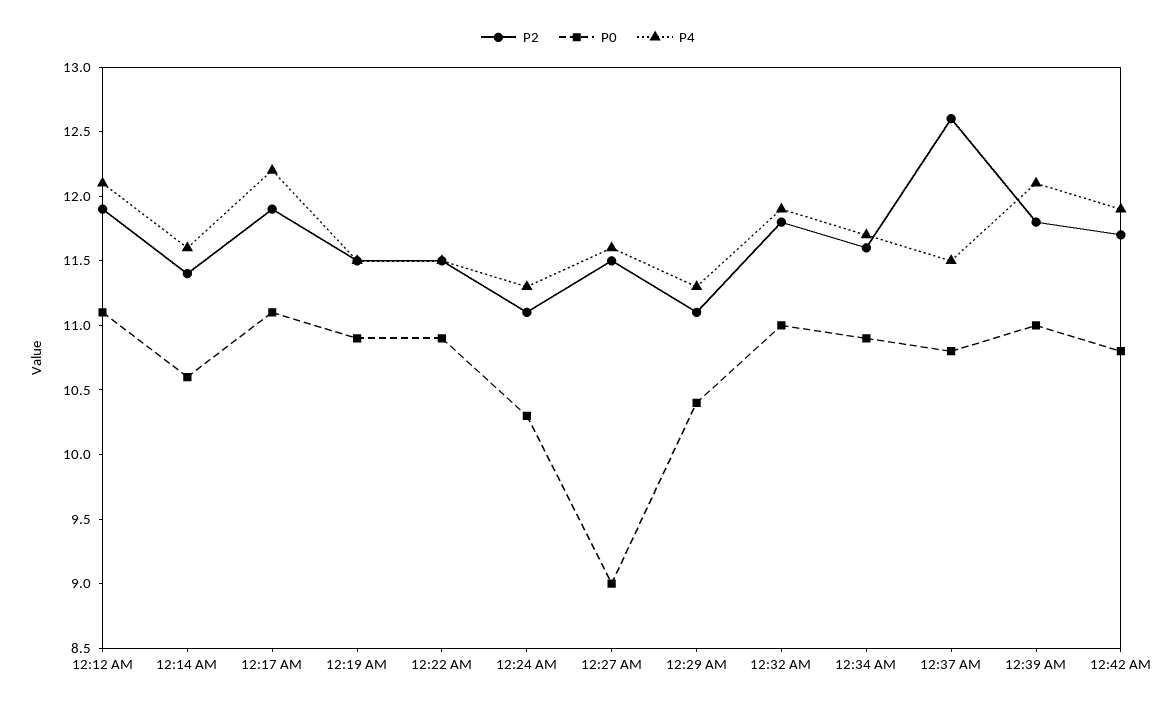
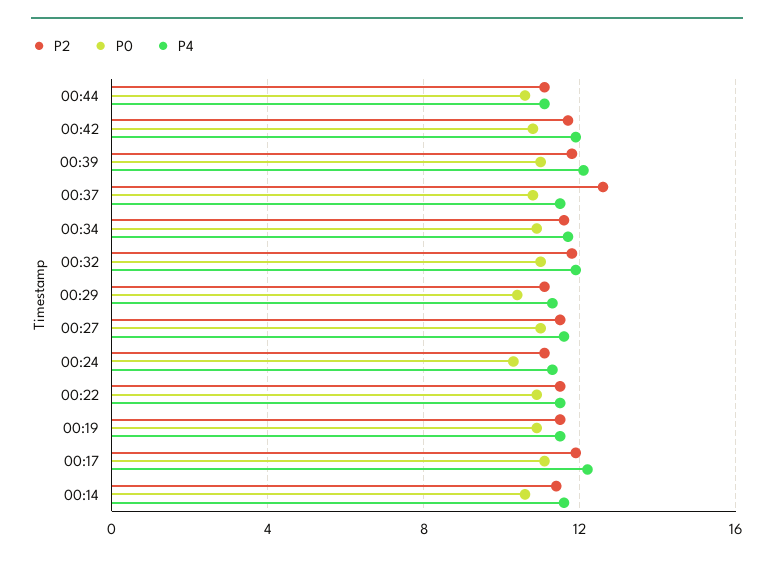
P2, 12:12 AM: 11.9 -> none
P0, 12:12 AM: 11.1 -> none
P4, 12:12 AM: 12.1 -> none
P0, 12:27 AM: 9 -> 11
P2, 00:44: none -> 11
P0, 00:44: none -> 10.5
P4, 00:44: none -> 11

